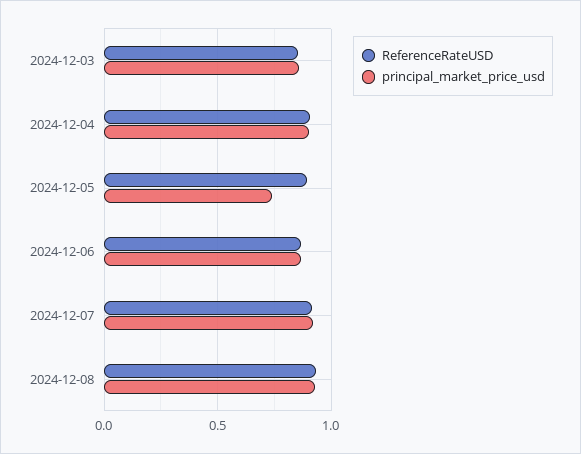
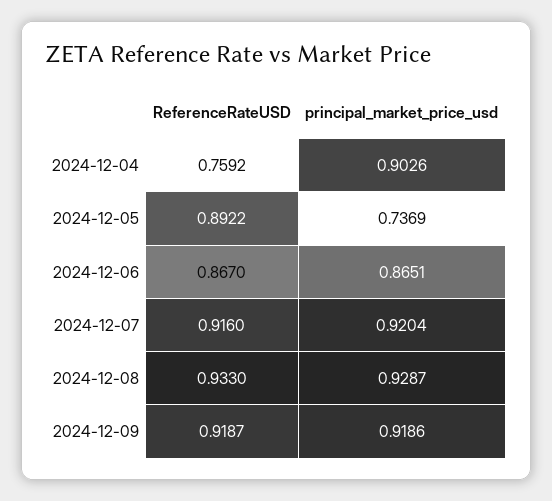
ReferenceRateUSD, 2024-12-03: 0.85 -> none
principal_market_price_usd, 2024-12-03: 0.85 -> none
ReferenceRateUSD, 2024-12-04: 0.9 -> 0.7592
ReferenceRateUSD, 2024-12-09: none -> 0.9187
principal_market_price_usd, 2024-12-09: none -> 0.9186

